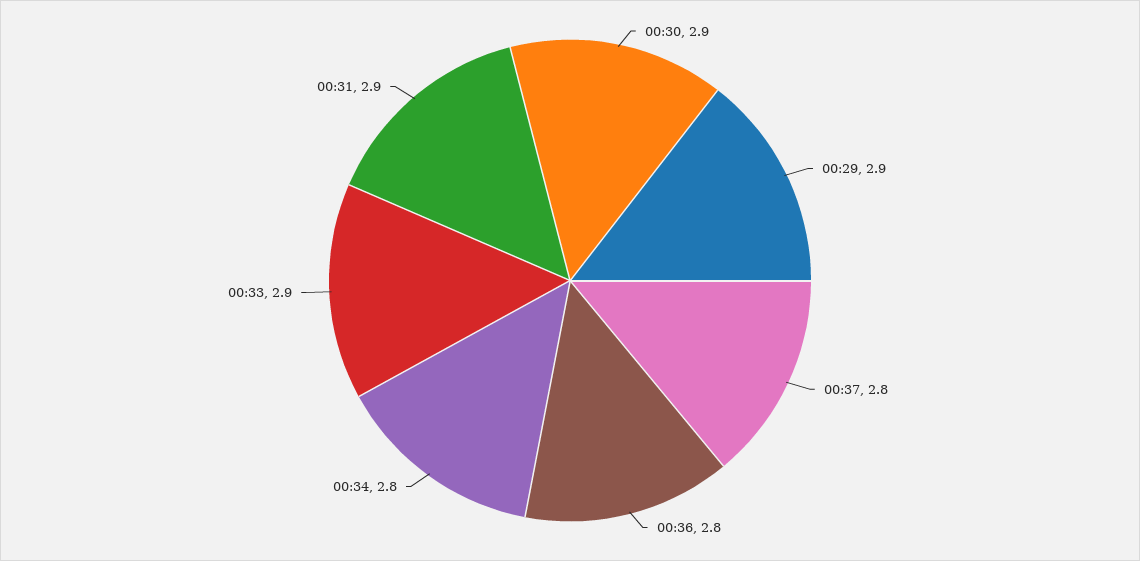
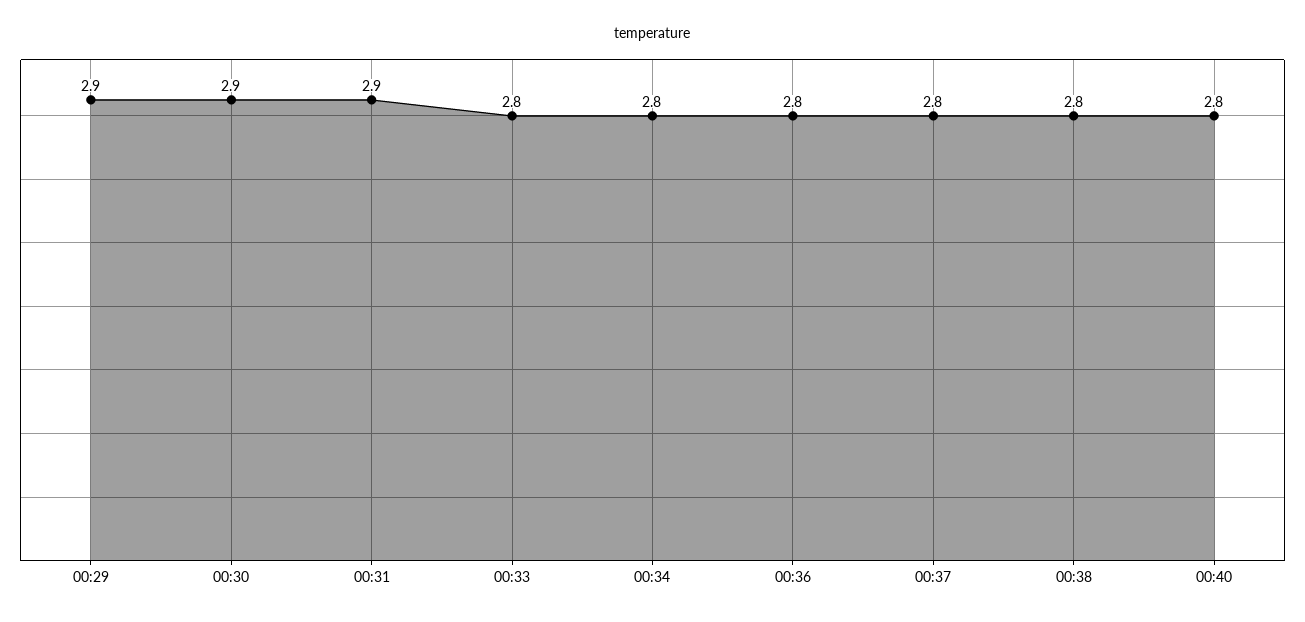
00:33: 2.9 -> 2.8
00:38: none -> 2.8
00:40: none -> 2.8

